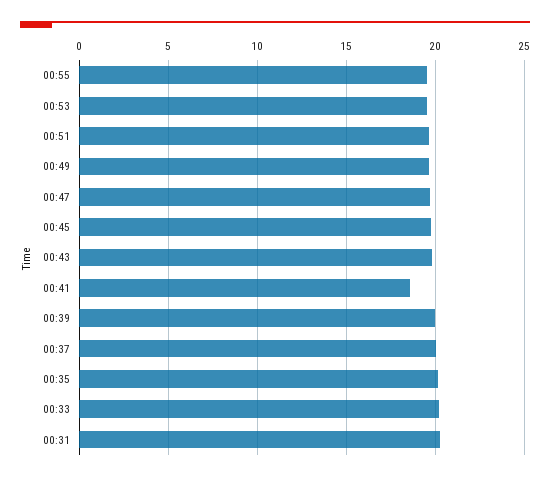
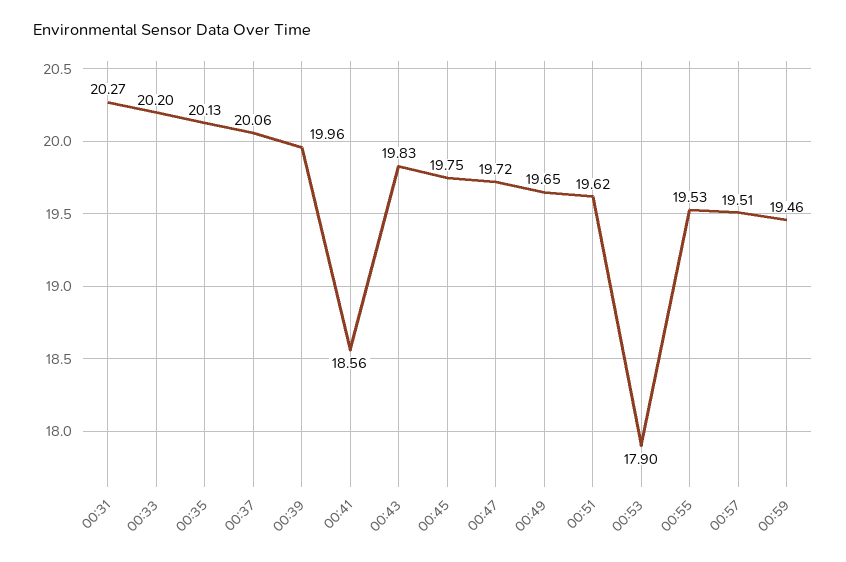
00:53: 19.5 -> 17.9
00:57: none -> 19.51
00:59: none -> 19.46

